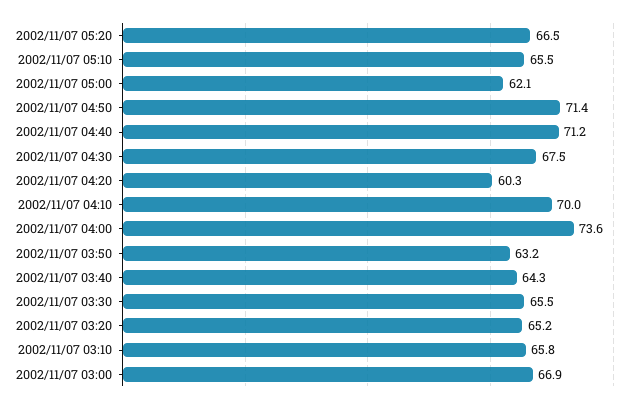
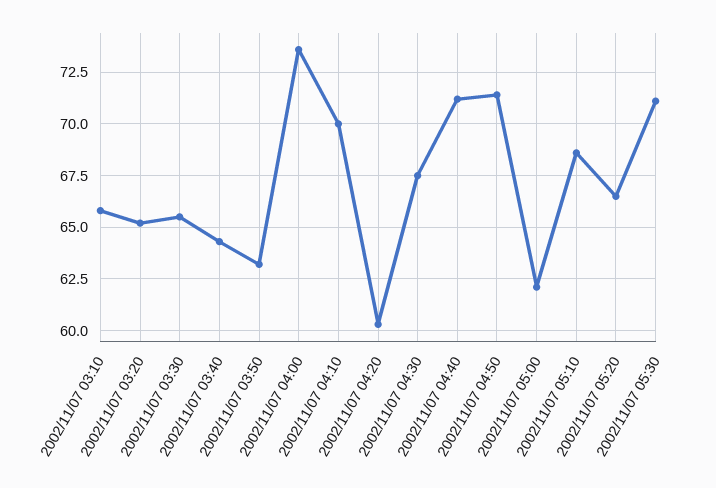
2002/11/07 05:10: 65.5 -> 68.5
2002/11/07 03:00: 66.9 -> none
2002/11/07 05:30: none -> 71

